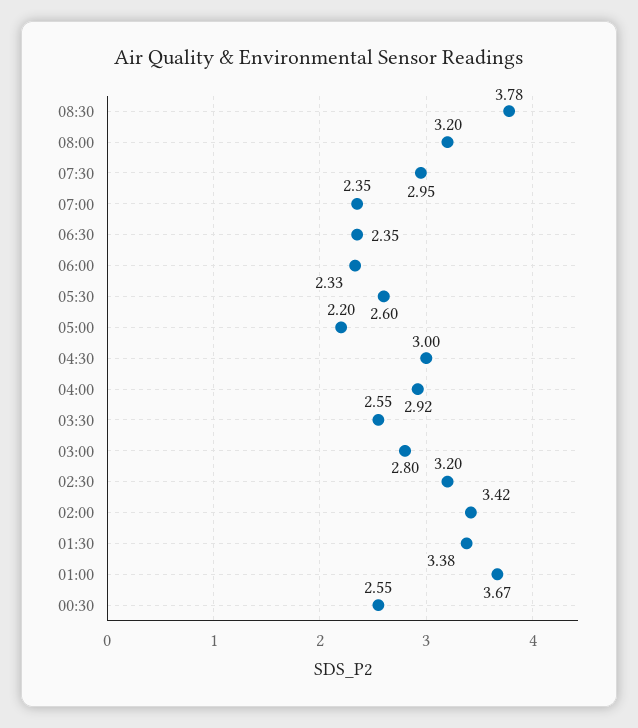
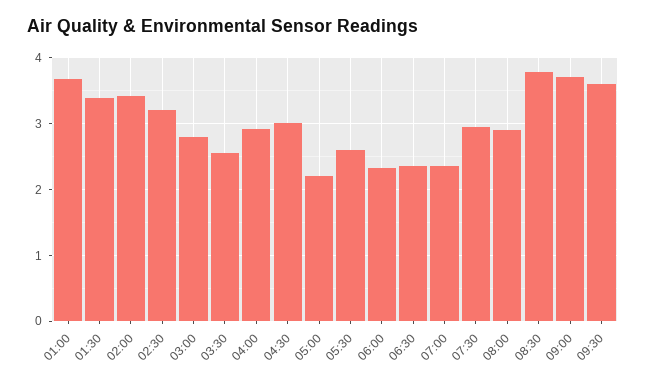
08:00: 3.2 -> 2.9
00:30: 2.55 -> none
09:00: none -> 3.7
09:30: none -> 3.6

